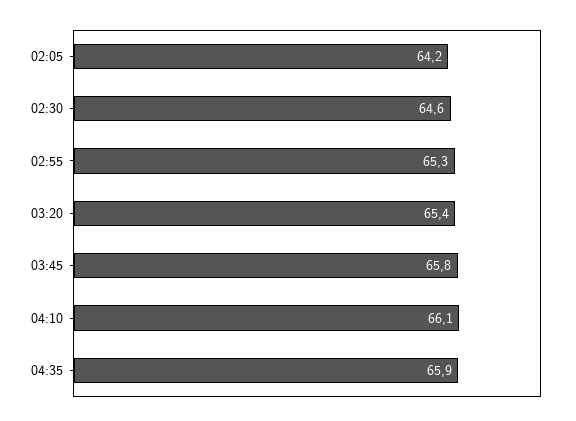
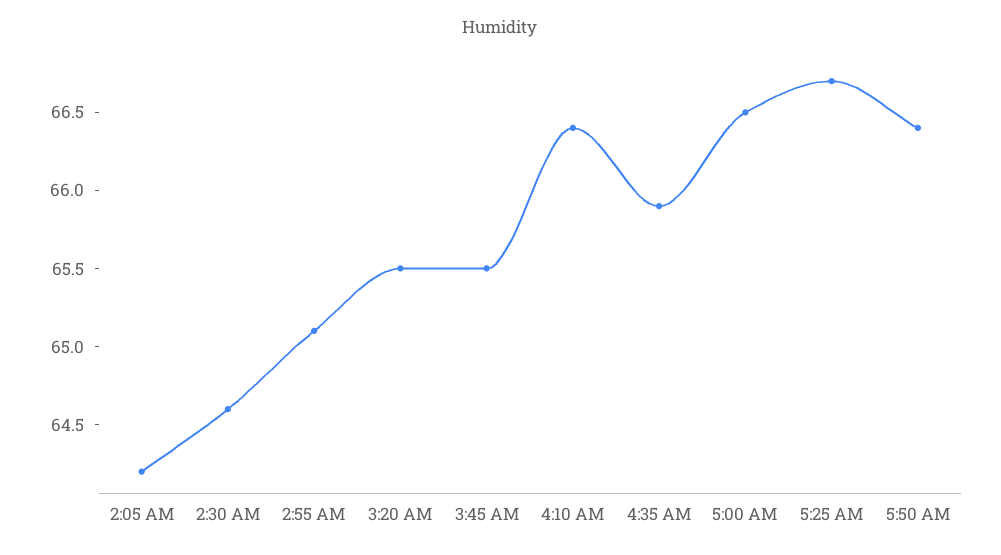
02:55: 65.3 -> 65.1
03:20: 65.4 -> 65.5
03:45: 65.8 -> 65.5
04:10: 66.1 -> 66.4
5:00 AM: none -> 66.5
5:25 AM: none -> 66.7
5:50 AM: none -> 66.4

